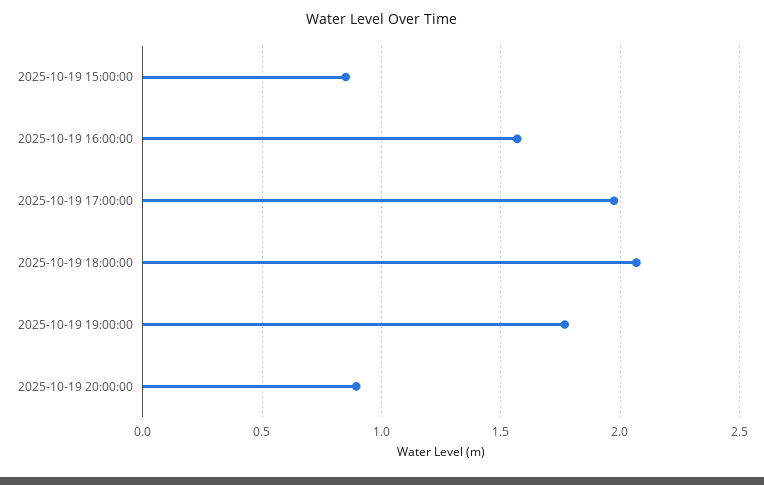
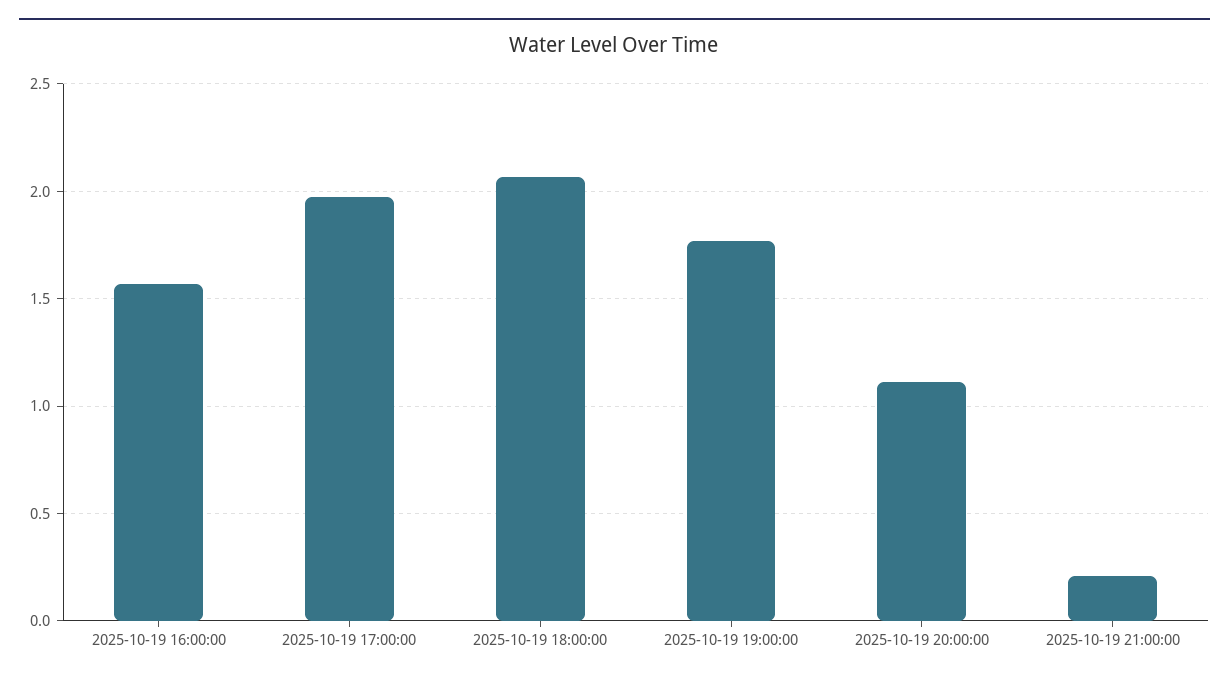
2025-10-19 15:00:00: 0.85 -> none
2025-10-19 20:00:00: 0.9 -> 1.1
2025-10-19 21:00:00: none -> 0.2

